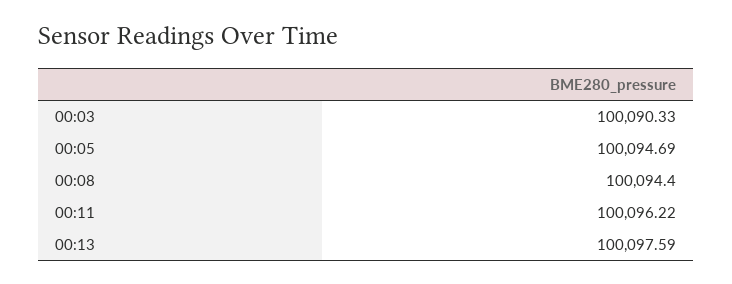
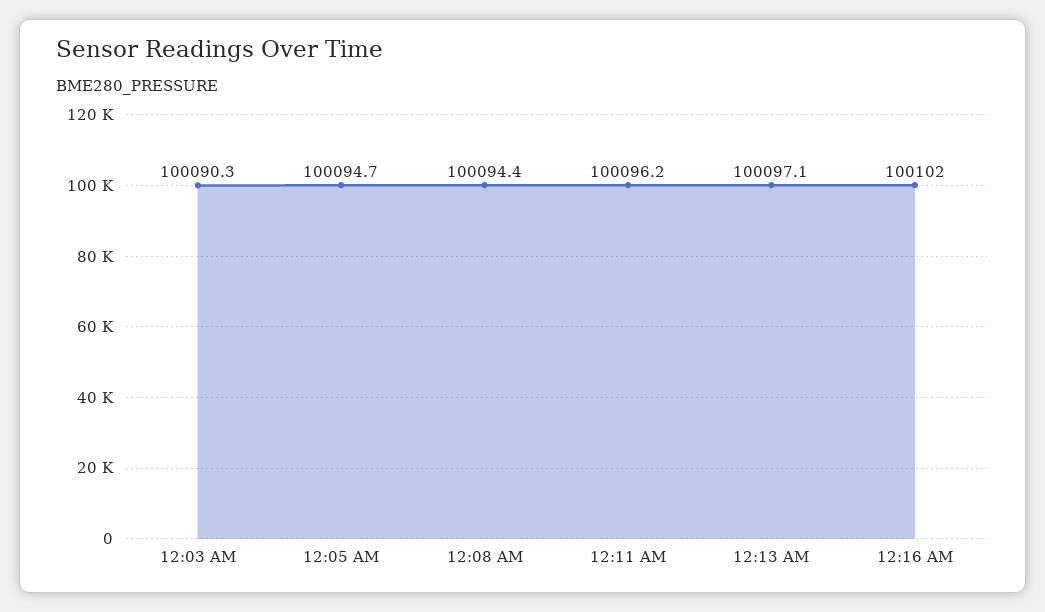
00:13: 100097.59 -> 100097.1
12:16 AM: none -> 100102

